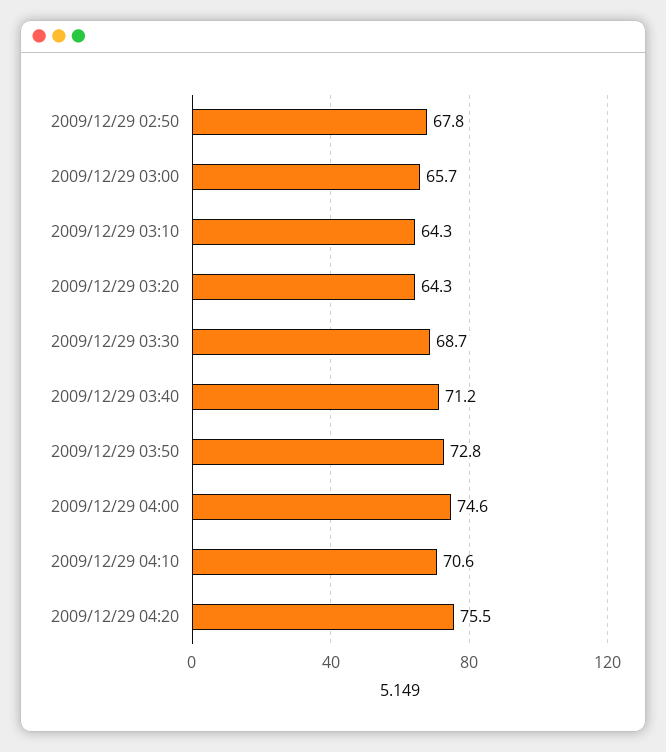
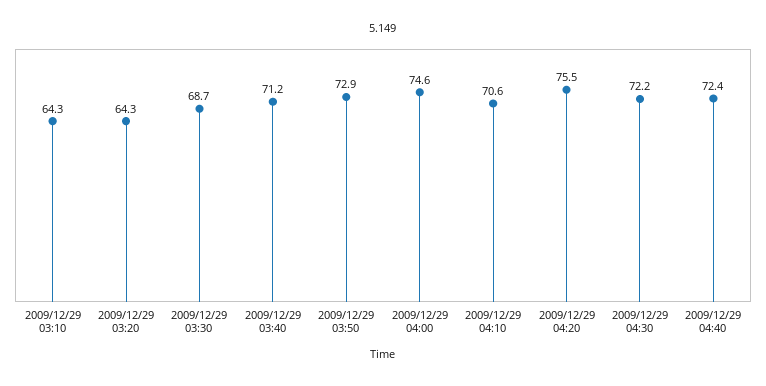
2009/12/29 02:50: 67.8 -> none
2009/12/29 03:00: 65.7 -> none
2009/12/29 03:50: 72.8 -> 72.9
2009/12/29 04:30: none -> 72.2
2009/12/29 04:40: none -> 72.4

